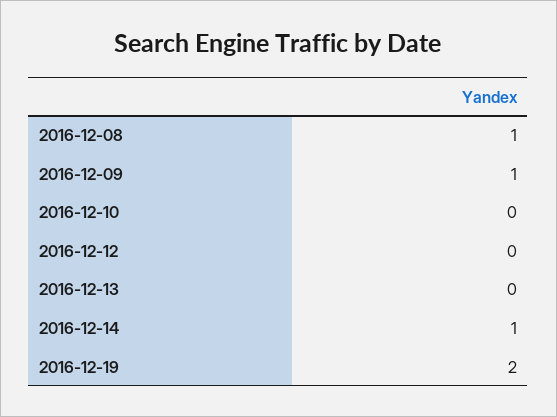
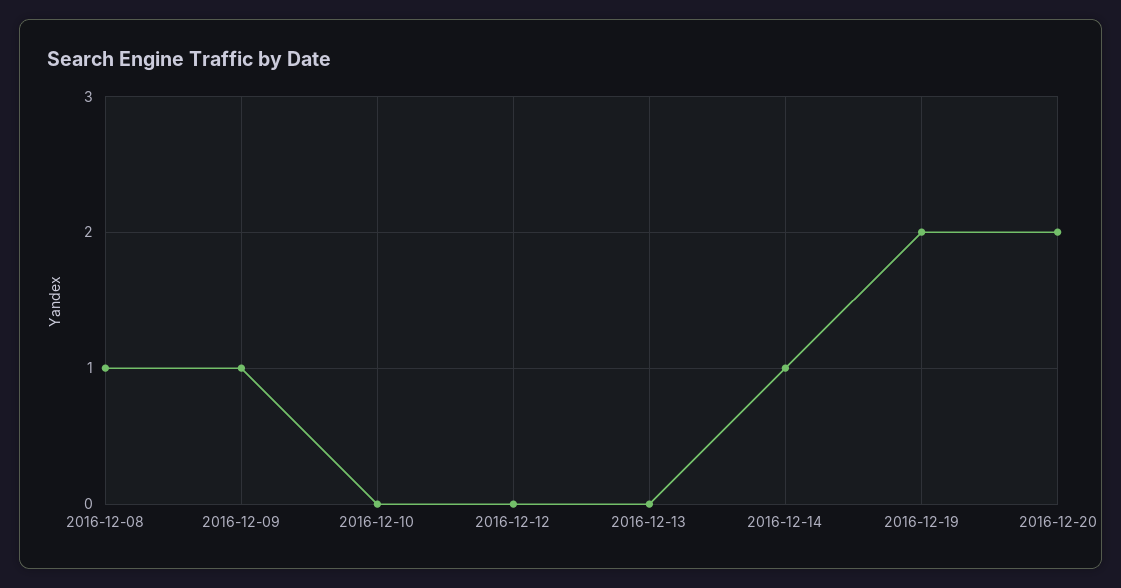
2016-12-20: none -> 2

